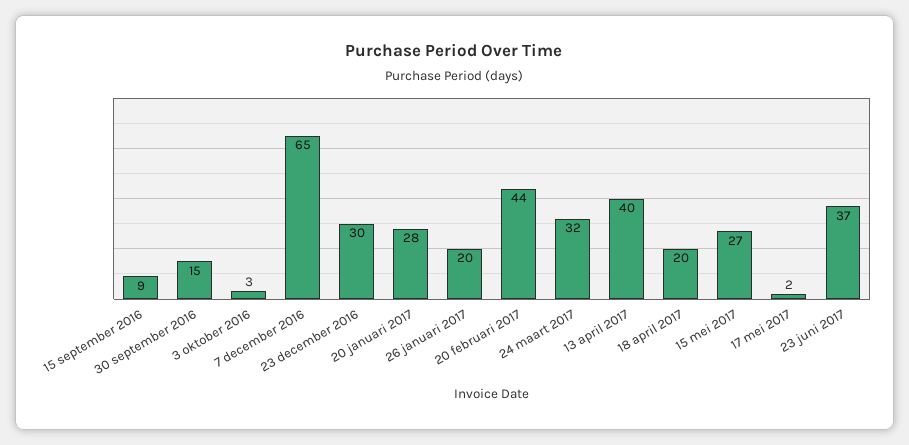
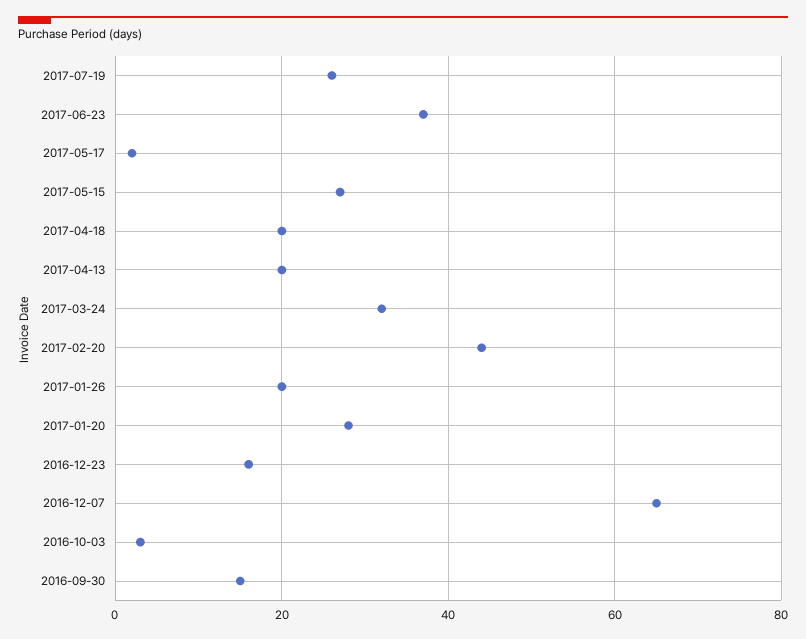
15 september 2016: 9 -> none
23 december 2016: 30 -> 15
13 april 2017: 40 -> 20
2017-07-19: none -> 25

